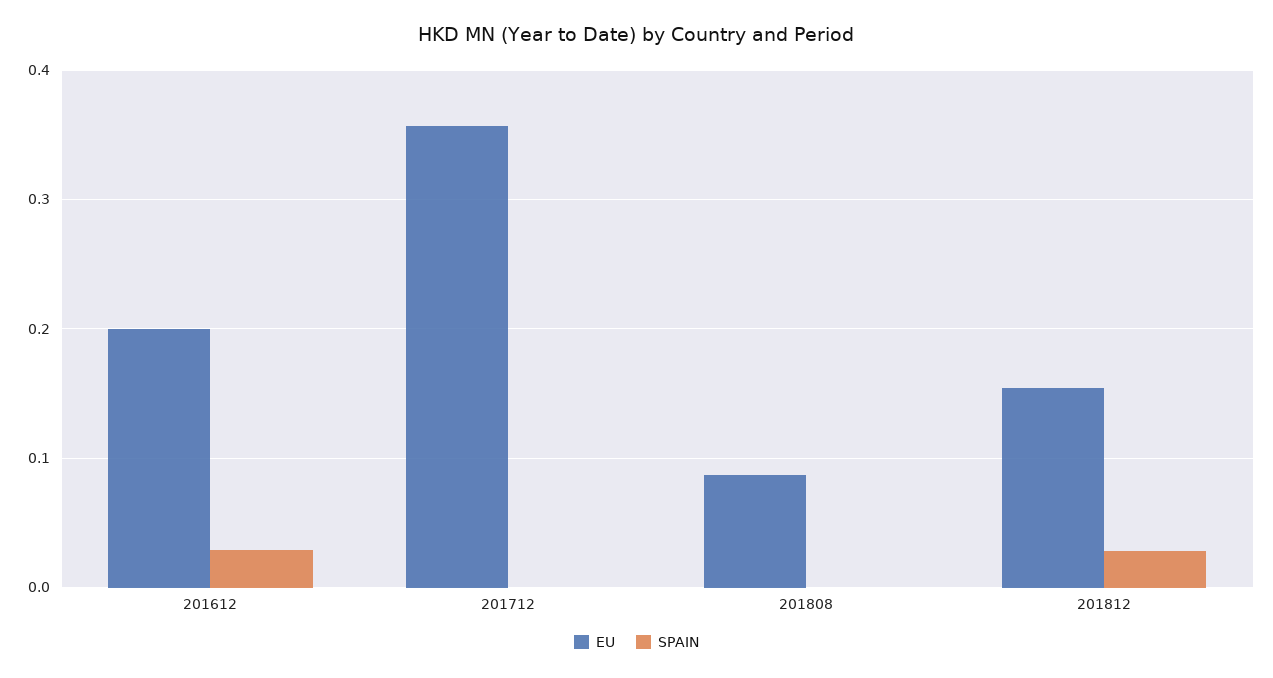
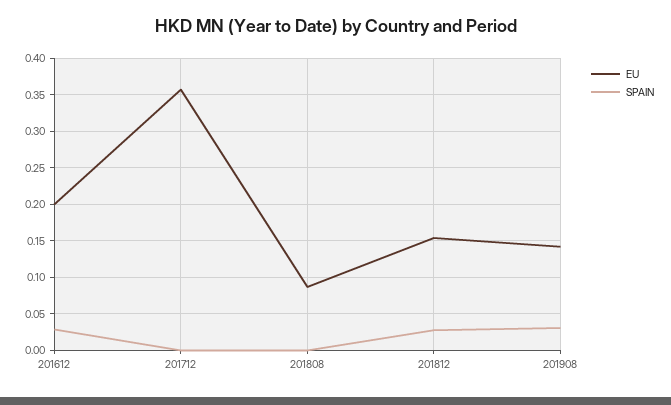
EU, 201908: none -> 0.14
SPAIN, 201908: none -> 0.03

